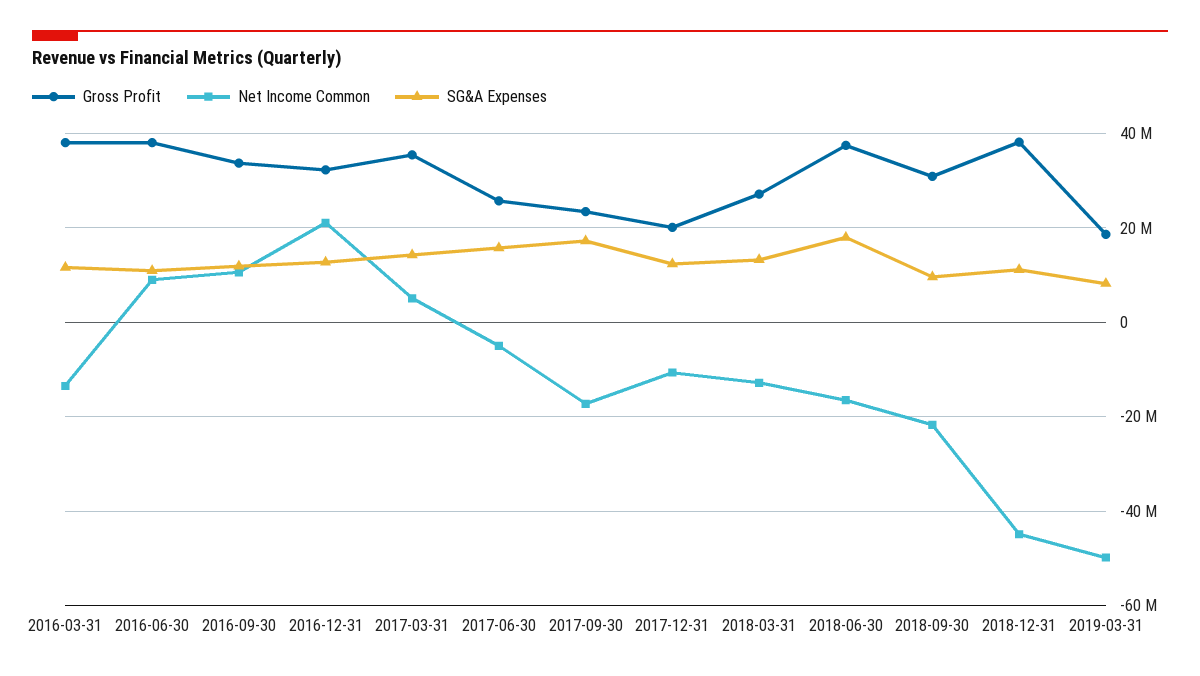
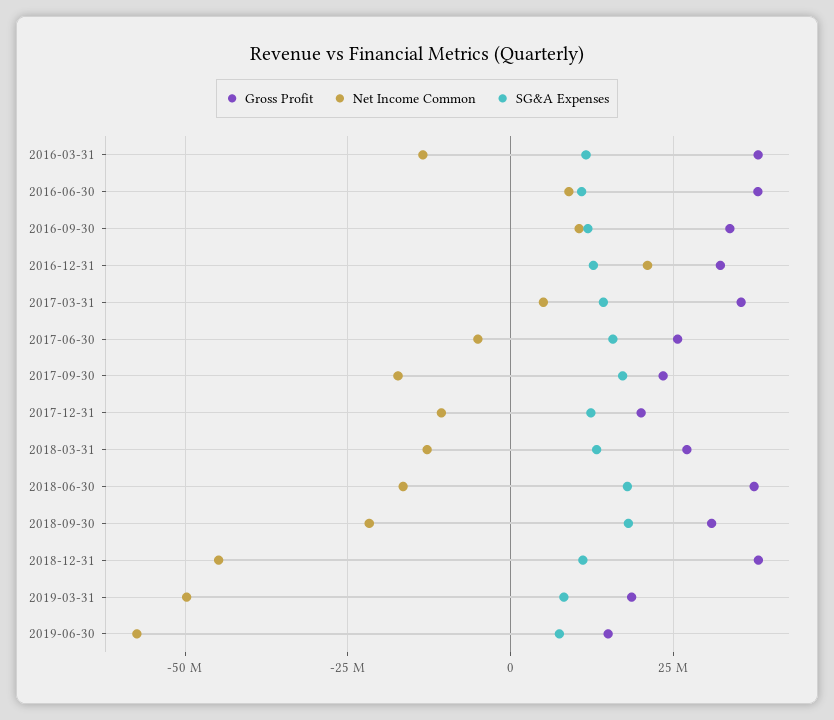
SG&A Expenses, 2018-09-30: 10000000 -> 17500000
Gross Profit, 2019-06-30: none -> 15000000
Net Income Common, 2019-06-30: none -> -57500000
SG&A Expenses, 2019-06-30: none -> 7500000

